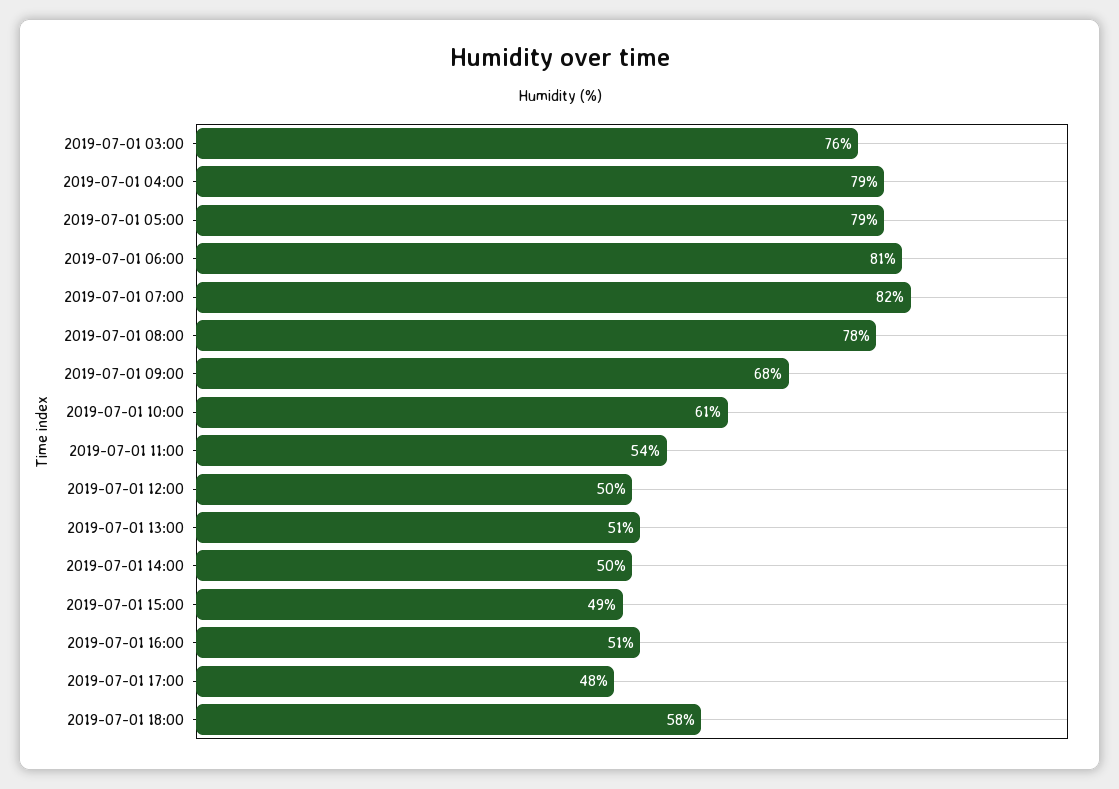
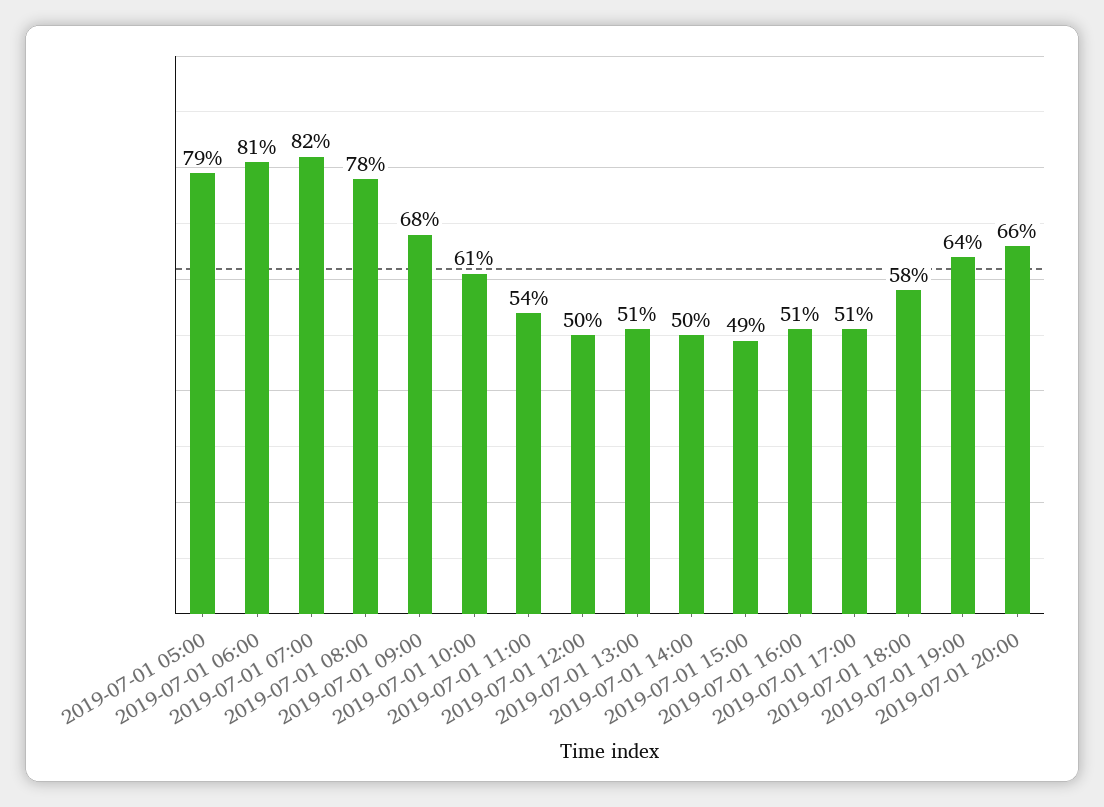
2019-07-01 03:00: 76 -> none
2019-07-01 04:00: 79 -> none
2019-07-01 17:00: 48 -> 51
2019-07-01 19:00: none -> 64
2019-07-01 20:00: none -> 66

